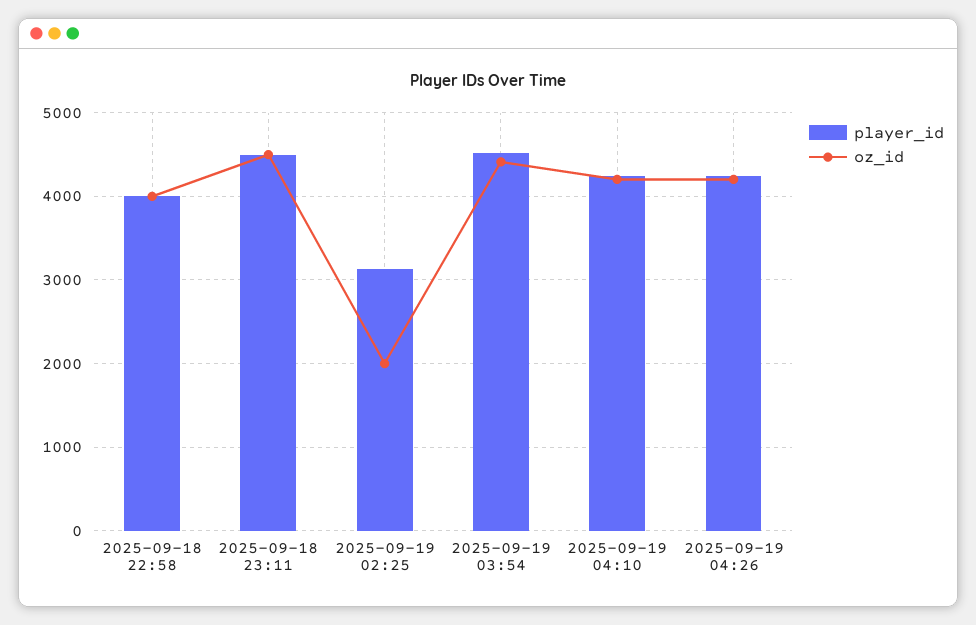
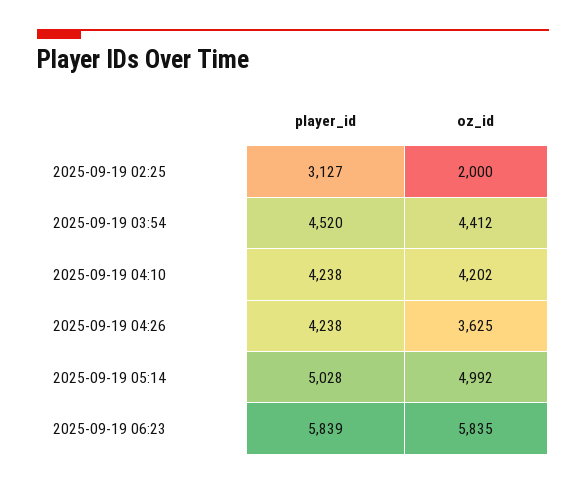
player_id, 2025-09-18 22:58: 4000 -> none
oz_id, 2025-09-18 22:58: 4000 -> none
player_id, 2025-09-18 23:11: 4500 -> none
oz_id, 2025-09-18 23:11: 4500 -> none
oz_id, 2025-09-19 04:26: 4200 -> 3625
player_id, 2025-09-19 05:14: none -> 5028
oz_id, 2025-09-19 05:14: none -> 4992
player_id, 2025-09-19 06:23: none -> 5839
oz_id, 2025-09-19 06:23: none -> 5835

